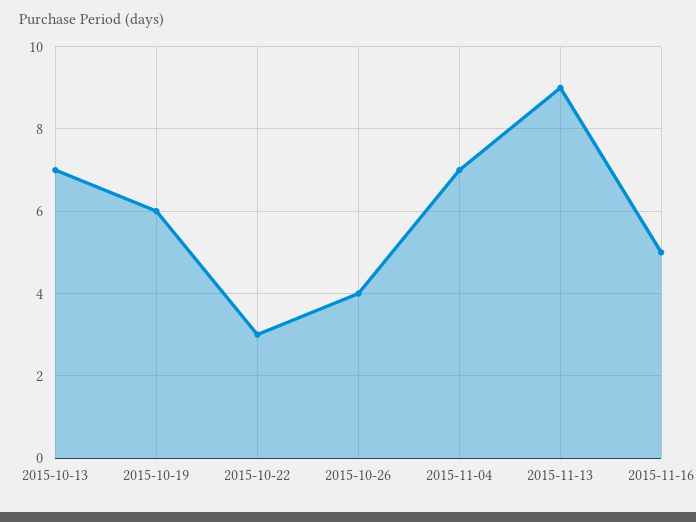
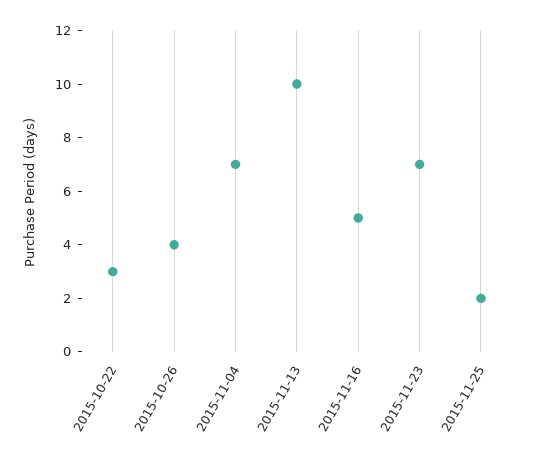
2015-10-13: 7 -> none
2015-10-19: 6 -> none
2015-11-13: 9 -> 10
2015-11-23: none -> 7
2015-11-25: none -> 2

